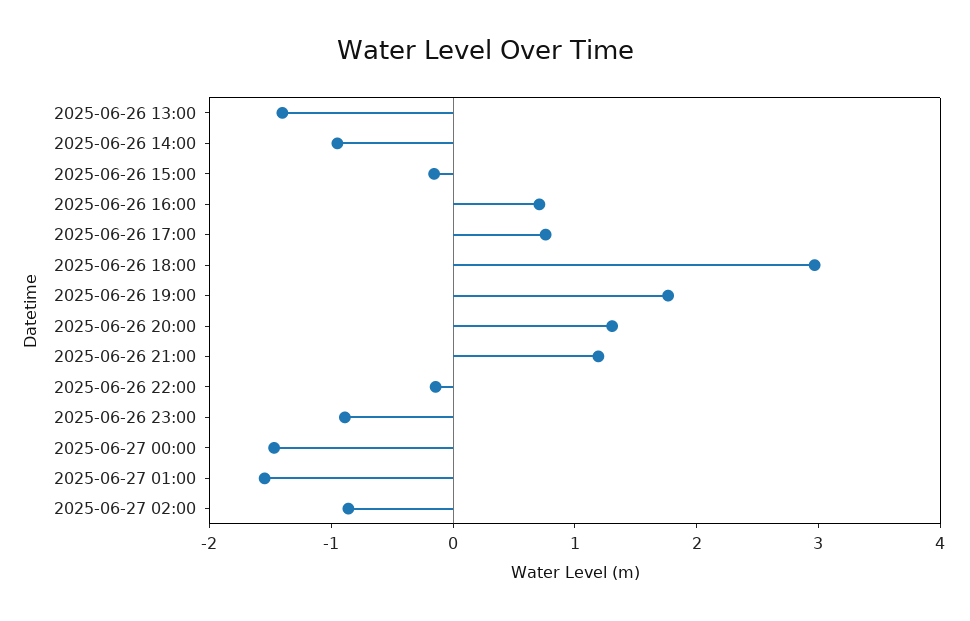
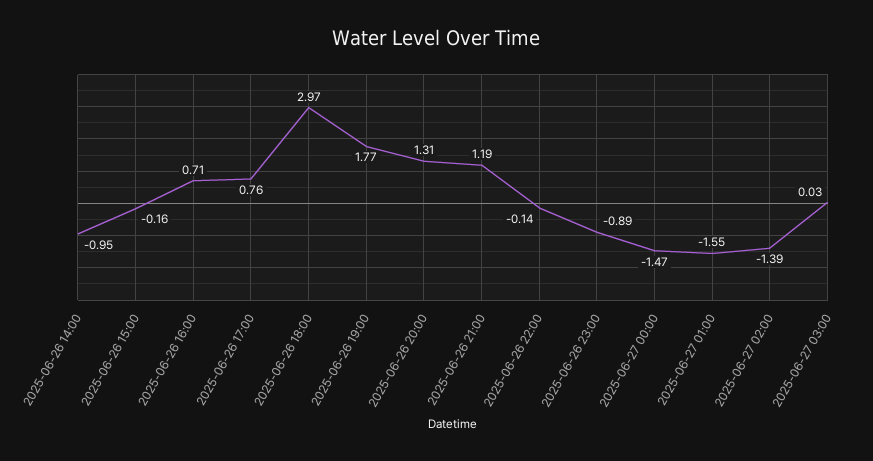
2025-06-26 13:00: -1.4 -> none
2025-06-27 02:00: -0.8 -> -1.39
2025-06-27 03:00: none -> 0.03

